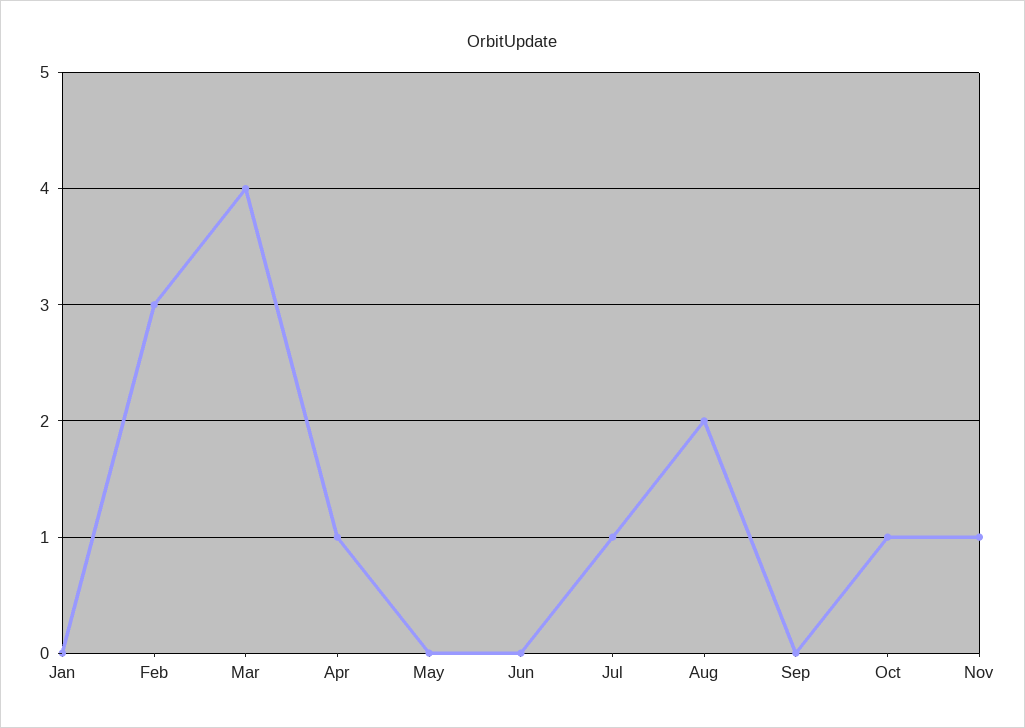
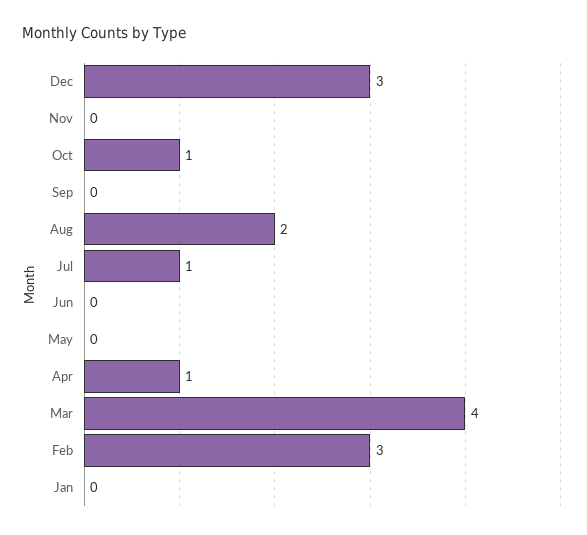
Nov: 1 -> 0
Dec: none -> 3

